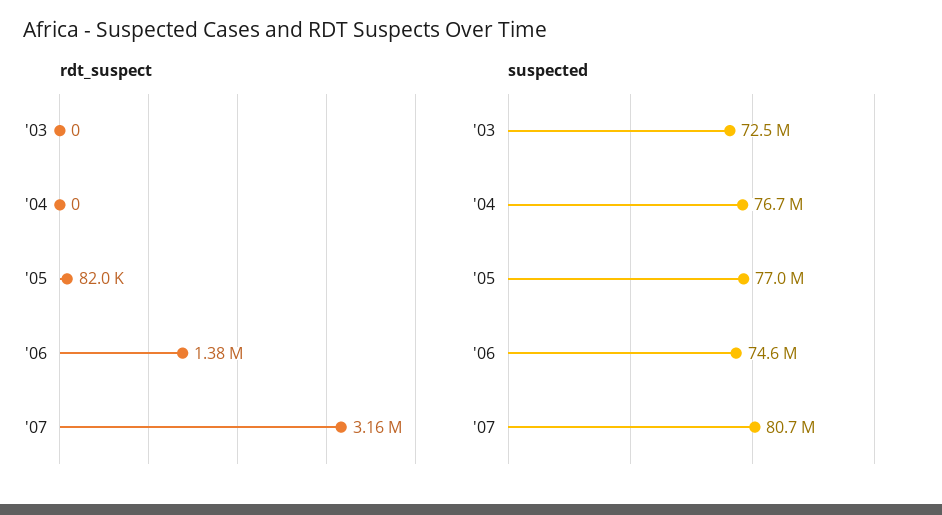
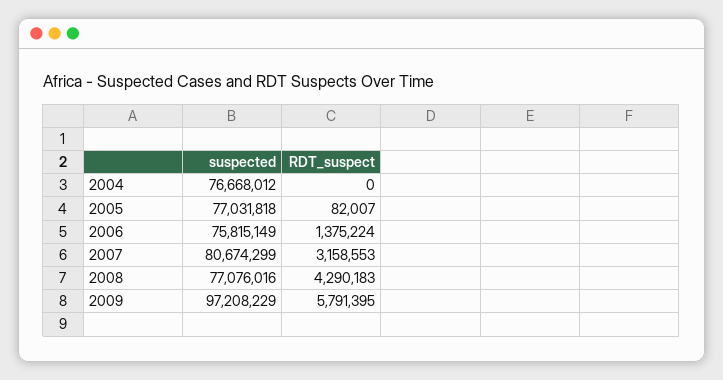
rdt_suspect, '03: 0 -> none
suspected, '03: 72500000 -> none
suspected, '06: 74600000 -> 75815149
suspected, 2008: none -> 77076016
rdt_suspect, 2008: none -> 4290183
suspected, 2009: none -> 97208229
rdt_suspect, 2009: none -> 5791395

